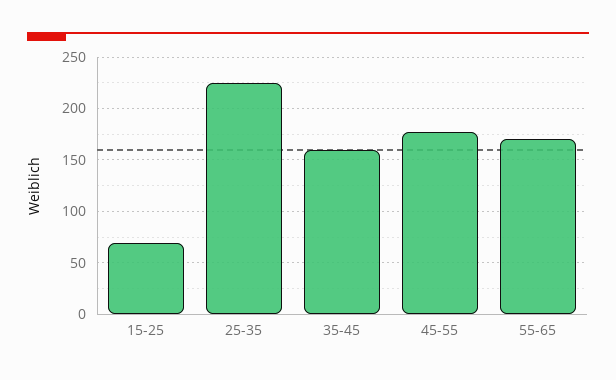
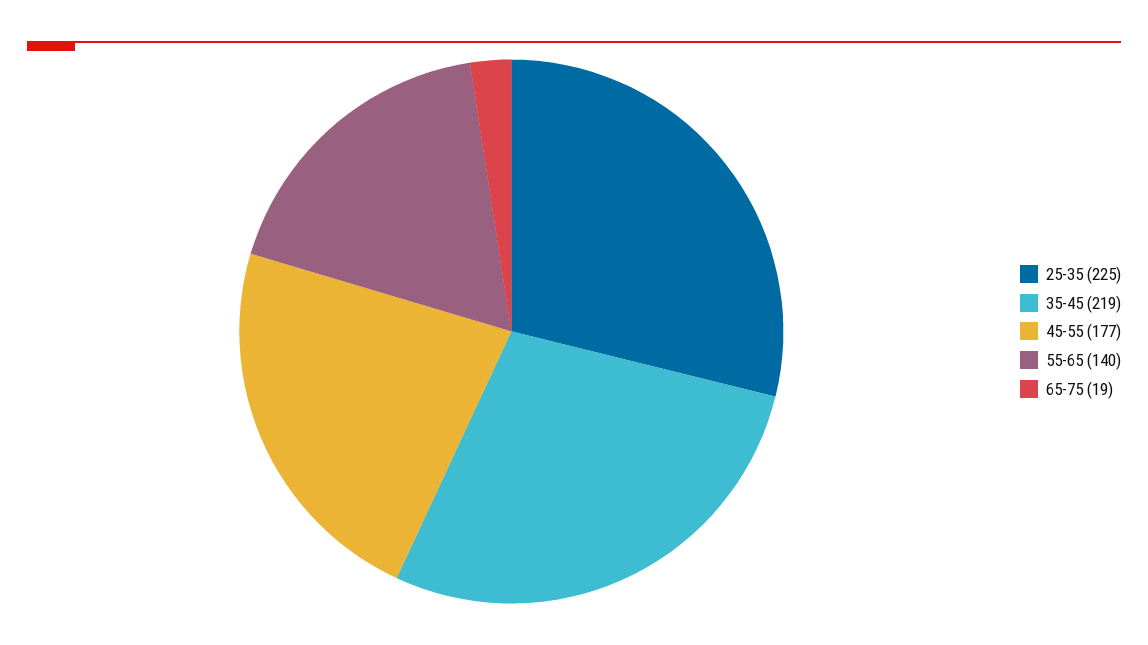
15-25: 70 -> none
35-45: 160 -> 219
55-65: 170 -> 140
65-75: none -> 19

